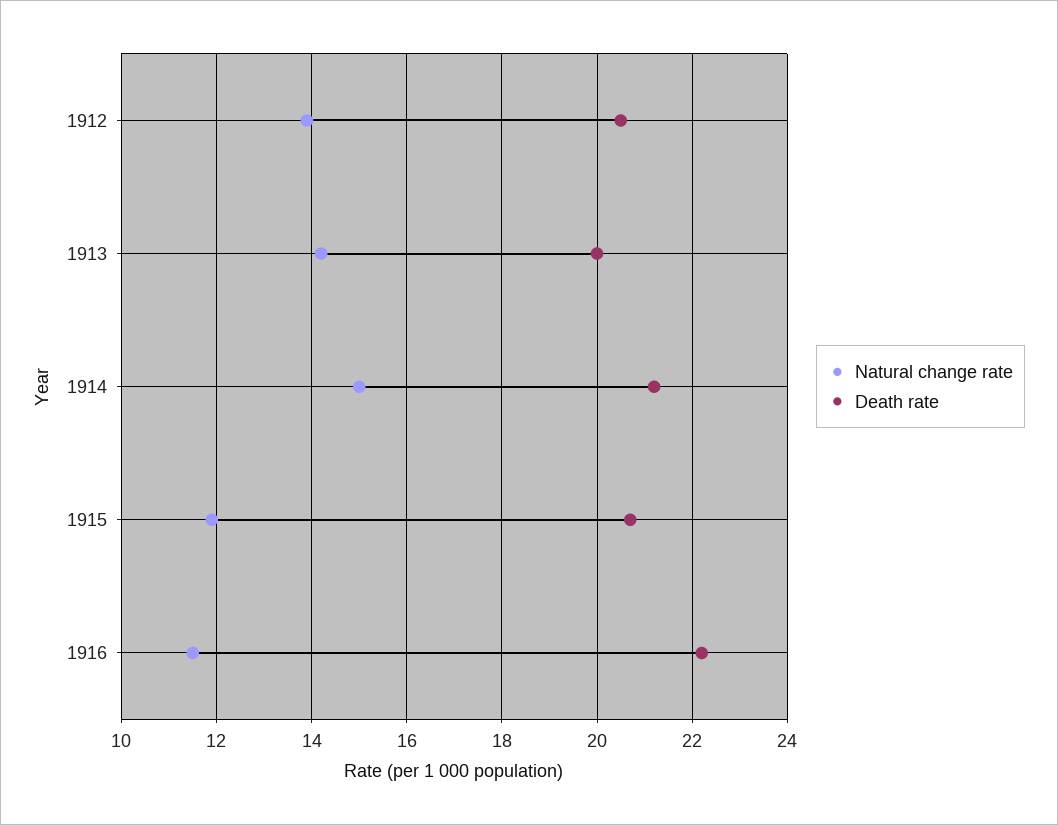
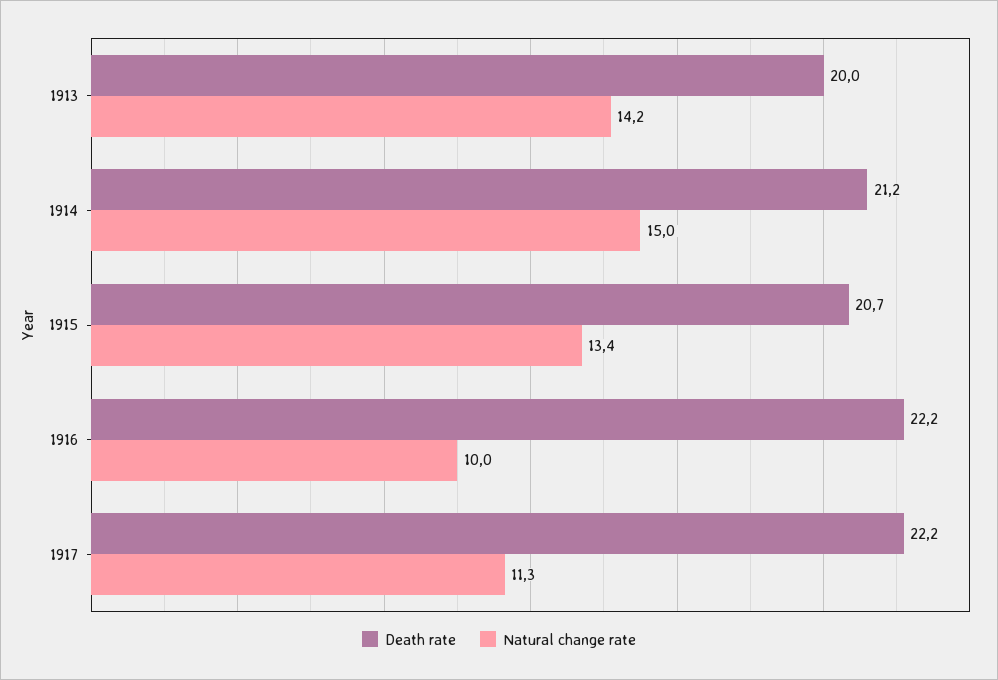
Natural change rate, 1912: 14 -> none
Death rate, 1912: 20.5 -> none
Natural change rate, 1915: 12 -> 13.4
Natural change rate, 1916: 11.5 -> 10
Death rate, 1917: none -> 22.2
Natural change rate, 1917: none -> 11.3

